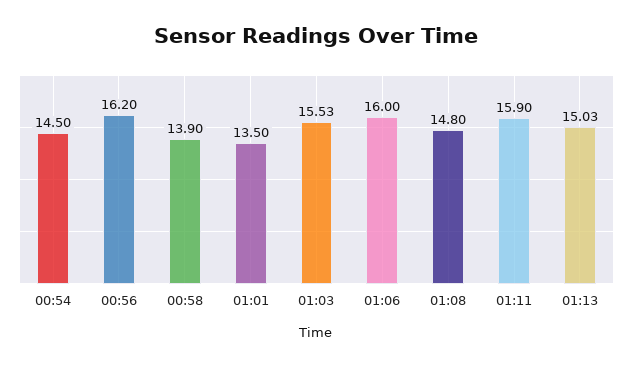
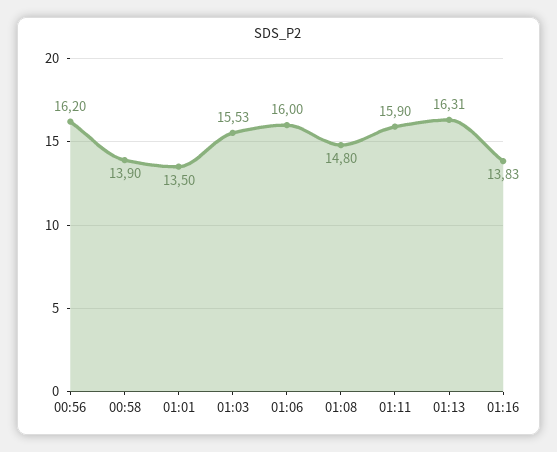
00:54: 14.5 -> none
01:13: 15.03 -> 16.31
01:16: none -> 13.83

